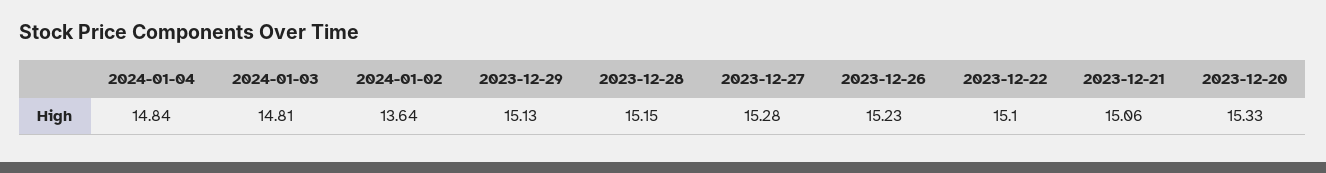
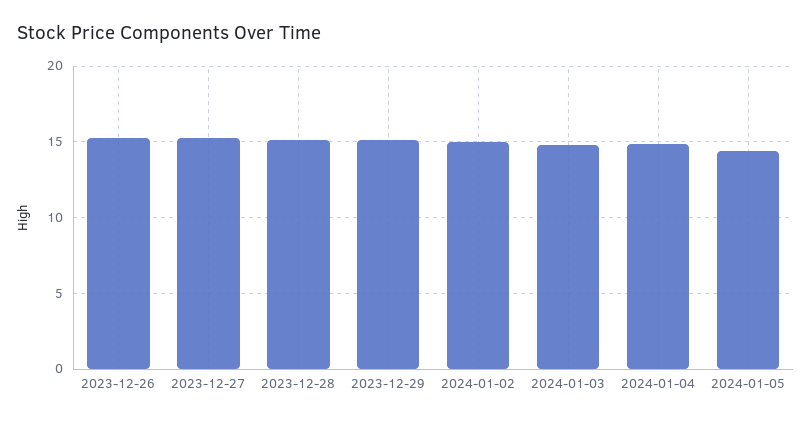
2024-01-02: 13.64 -> 15
2023-12-22: 15.1 -> none
2023-12-21: 15.06 -> none
2023-12-20: 15.33 -> none
2024-01-05: none -> 14.5

